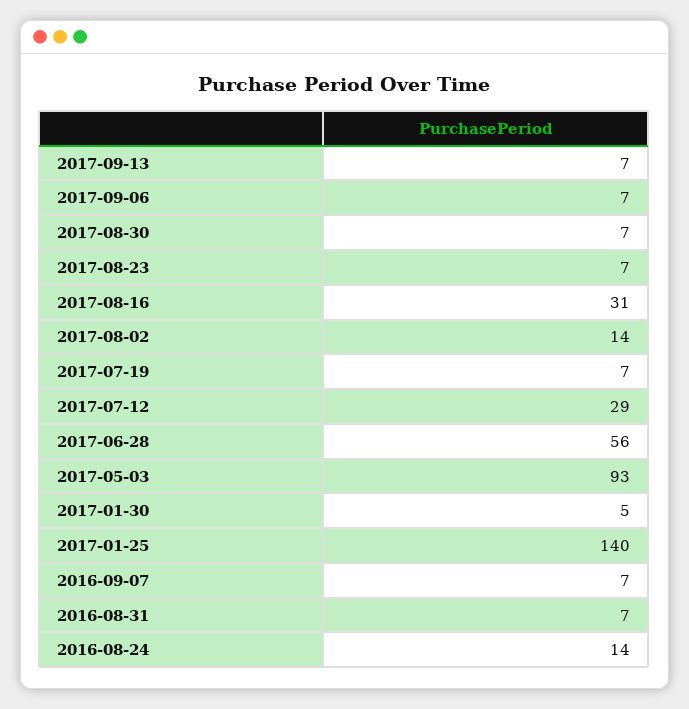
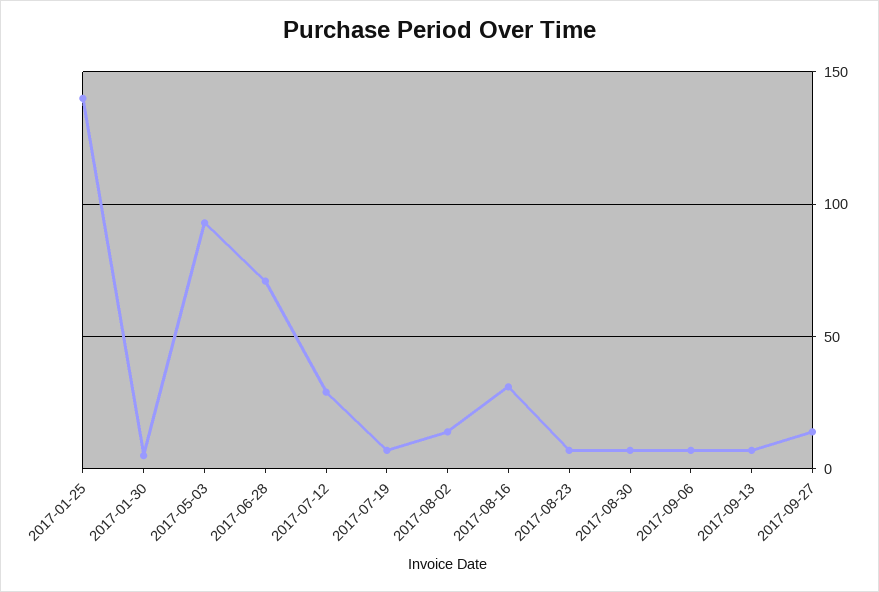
2017-06-28: 56 -> 70
2016-09-07: 7 -> none
2016-08-31: 7 -> none
2016-08-24: 14 -> none
2017-09-27: none -> 15

